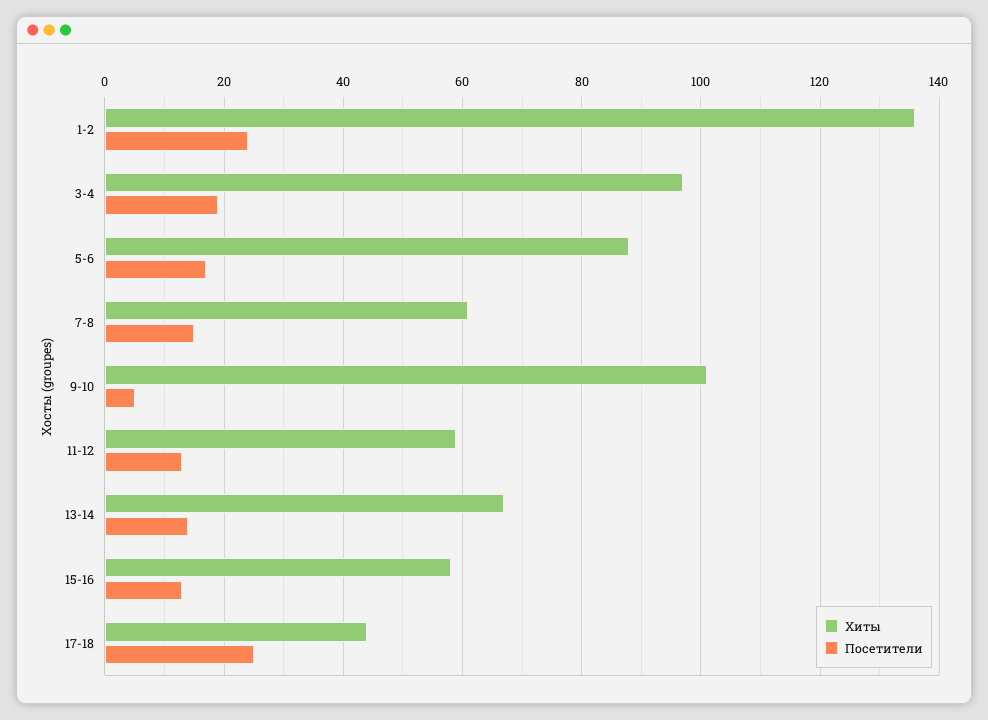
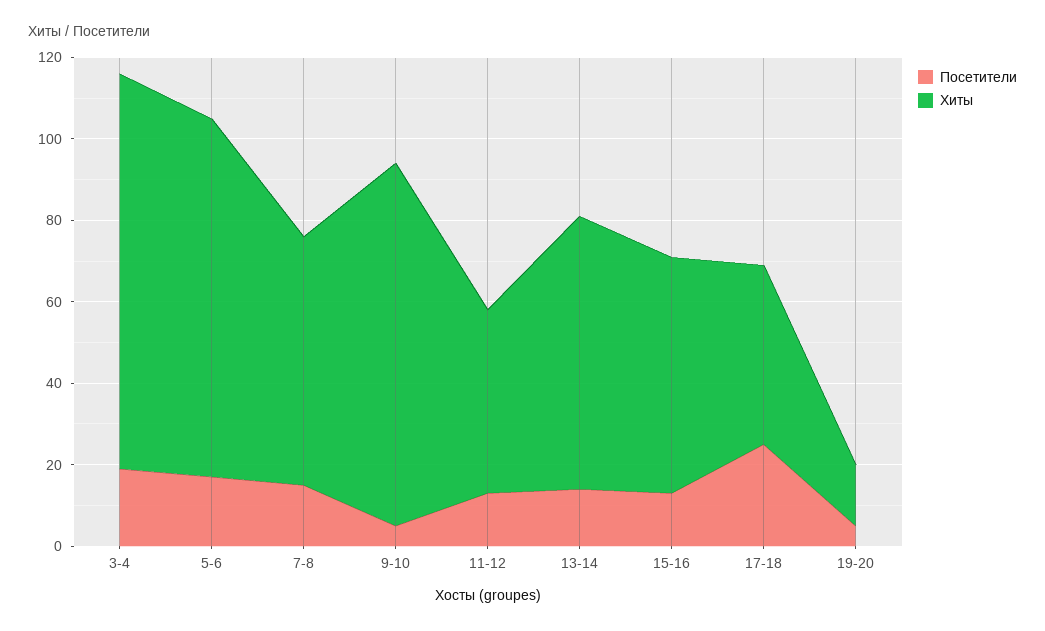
Хиты, 1-2: 135 -> none
Посетители, 1-2: 25 -> none
Хиты, 9-10: 100 -> 90
Хиты, 11-12: 60 -> 45
Посетители, 19-20: none -> 5
Хиты, 19-20: none -> 15

